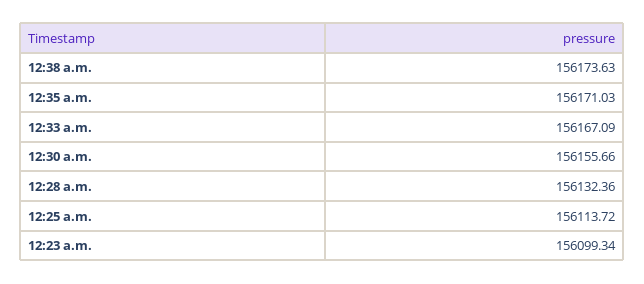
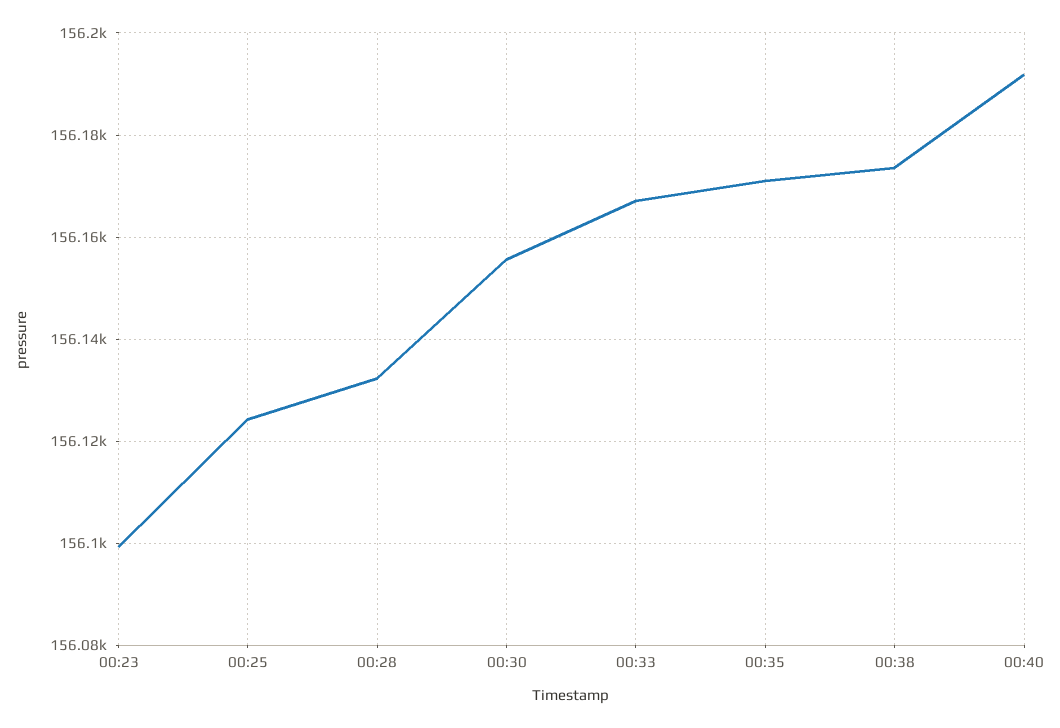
12:25 a.m.: 156113.72 -> 156124
00:40: none -> 156192

